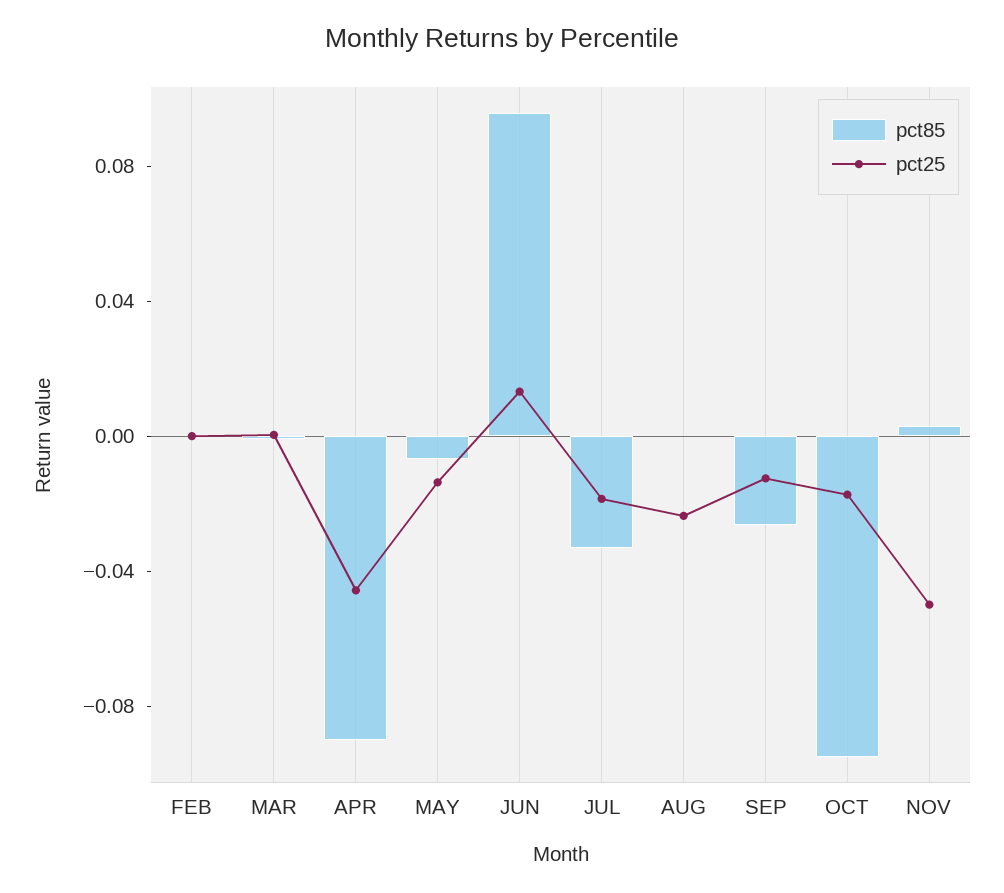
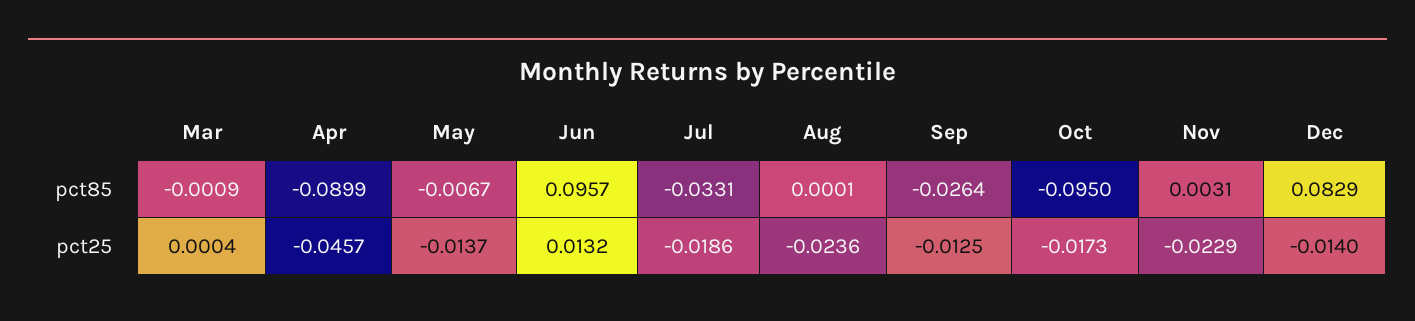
pct85, FEB: 0 -> none
pct25, FEB: 0 -> none
pct25, NOV: -0.05 -> -0.0229
pct85, Dec: none -> 0.0829
pct25, Dec: none -> -0.014

